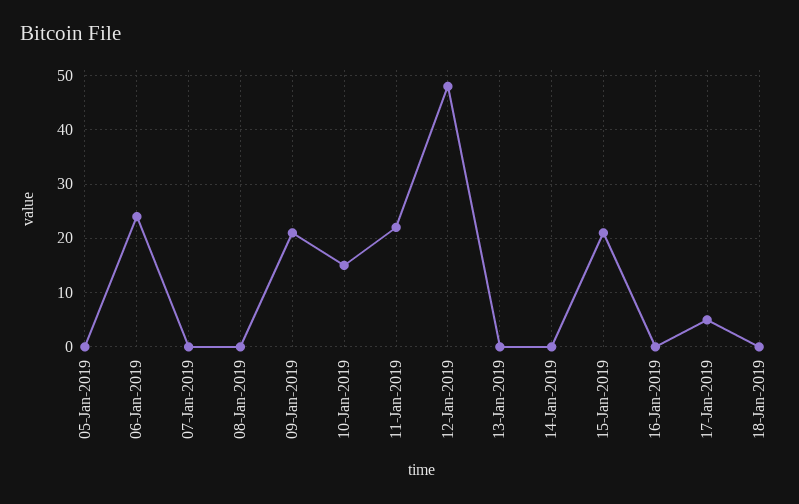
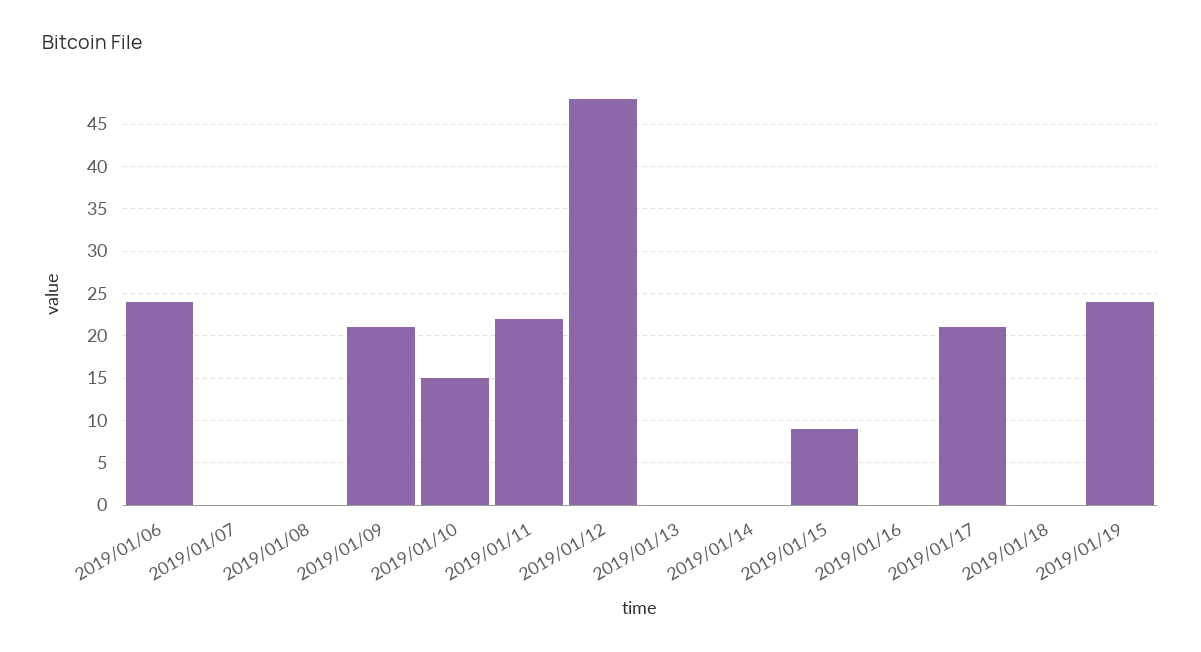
05-Jan-2019: 0 -> none
15-Jan-2019: 20 -> 9
17-Jan-2019: 5 -> 21
2019/01/19: none -> 24

